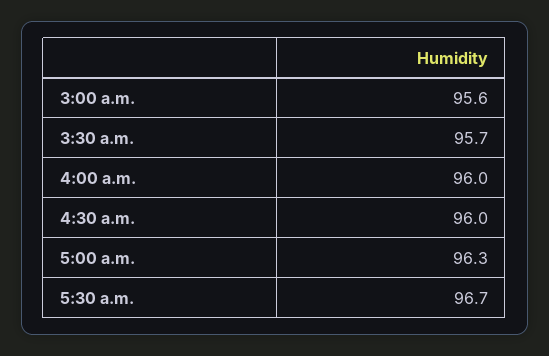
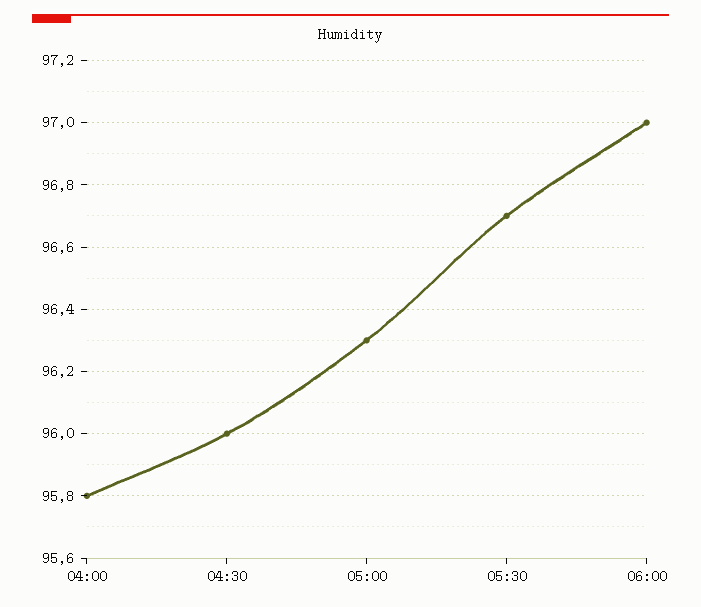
3:00 a.m.: 95.6 -> none
3:30 a.m.: 95.7 -> none
4:00 a.m.: 96 -> 95.8
06:00: none -> 97

